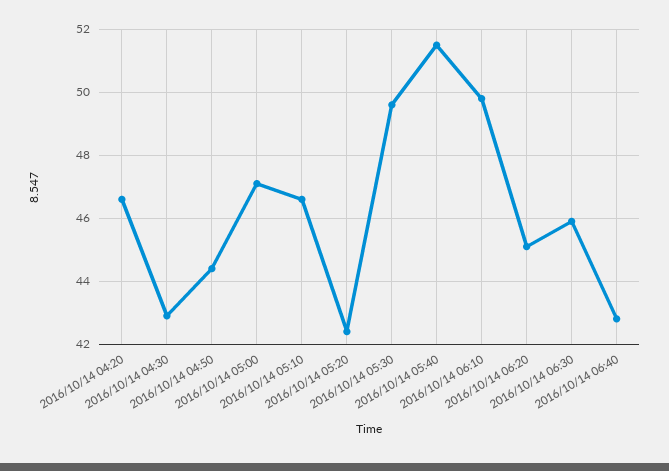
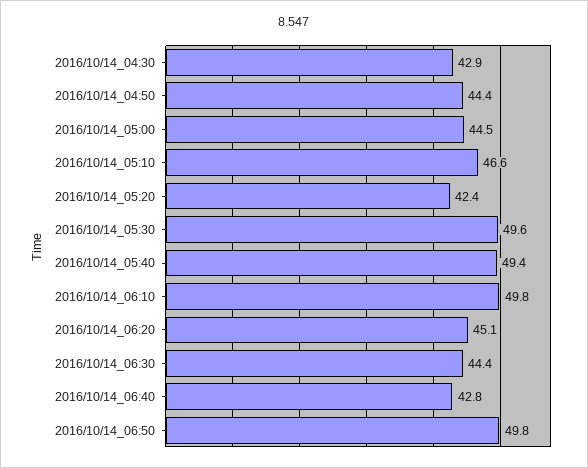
2016/10/14 04:20: 46.5 -> none
2016/10/14 05:00: 47 -> 44.5
2016/10/14 05:40: 51.5 -> 49.4
2016/10/14 06:30: 46 -> 44.4
2016/10/14_06:50: none -> 49.8

